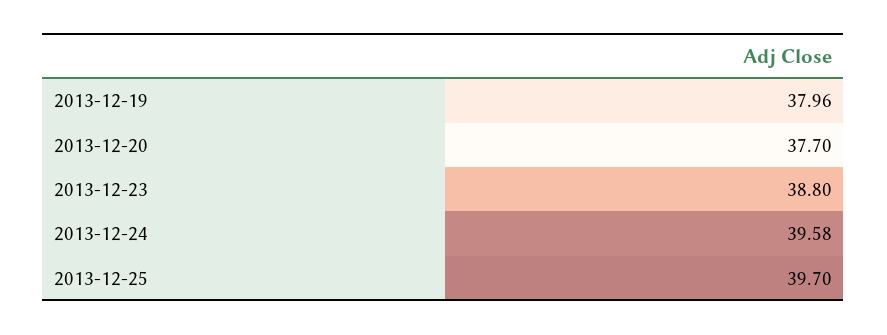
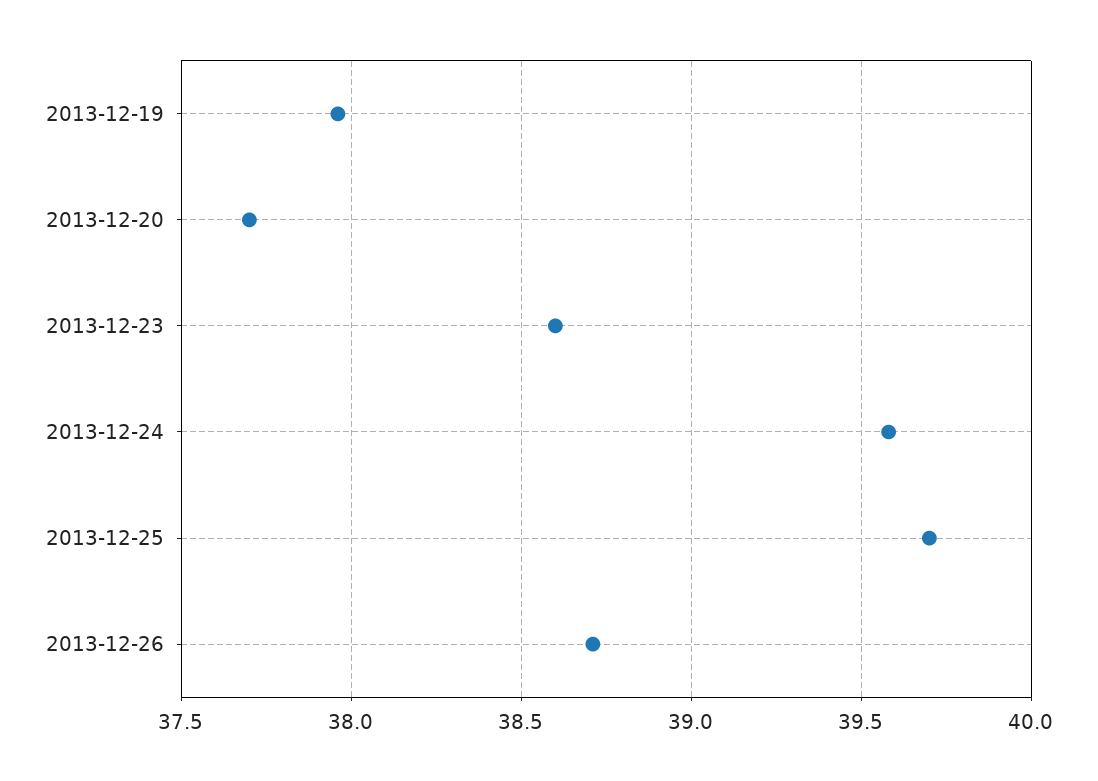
2013-12-23: 38.8 -> 38.6
2013-12-26: none -> 38.7

